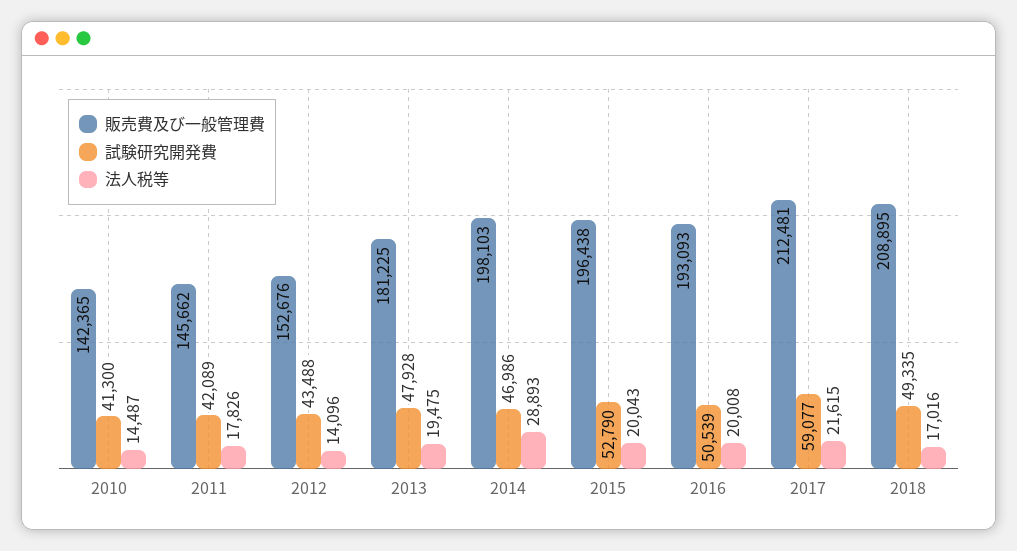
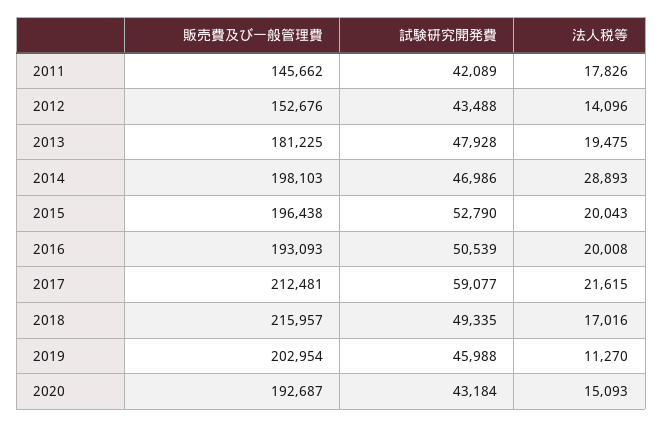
販売費及び一般管理費, 2010: 142365 -> none
試験研究開発費, 2010: 41300 -> none
法人税等, 2010: 14487 -> none
販売費及び一般管理費, 2018: 208895 -> 215957
販売費及び一般管理費, 2019: none -> 202954
試験研究開発費, 2019: none -> 45988
法人税等, 2019: none -> 11270
販売費及び一般管理費, 2020: none -> 192687
試験研究開発費, 2020: none -> 43184
法人税等, 2020: none -> 15093

